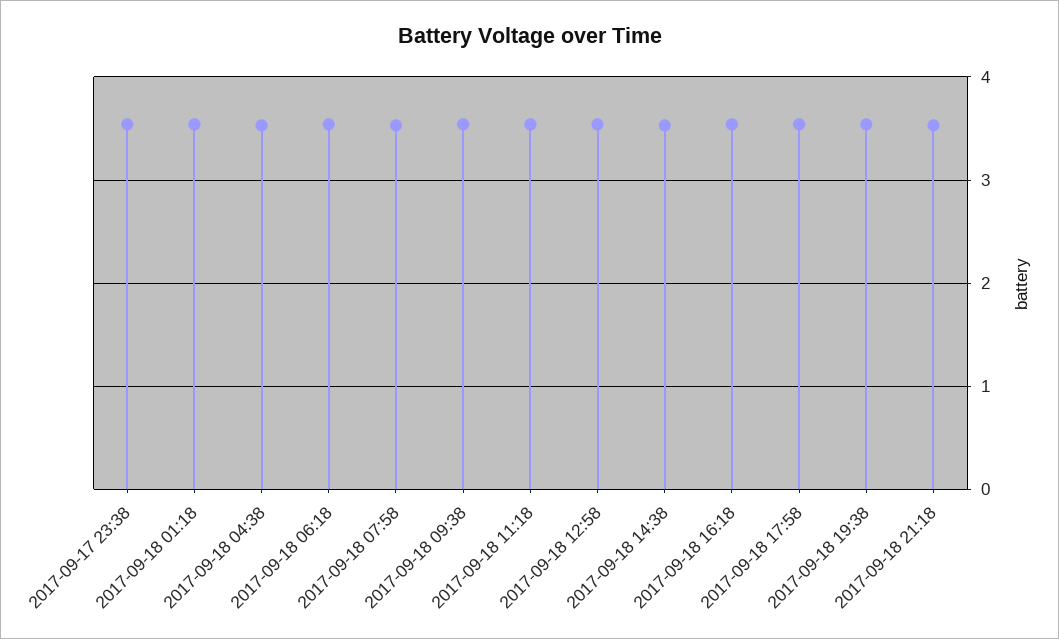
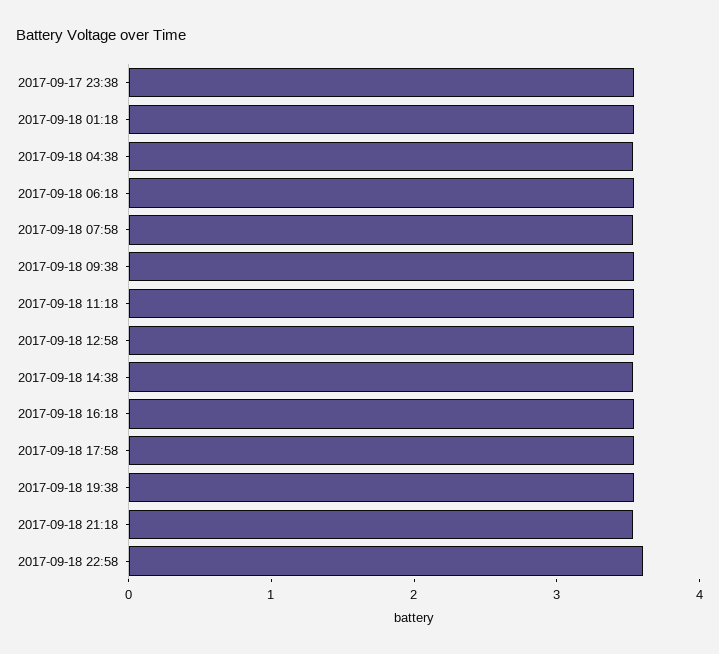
2017-09-18 22:58: none -> 3.6

